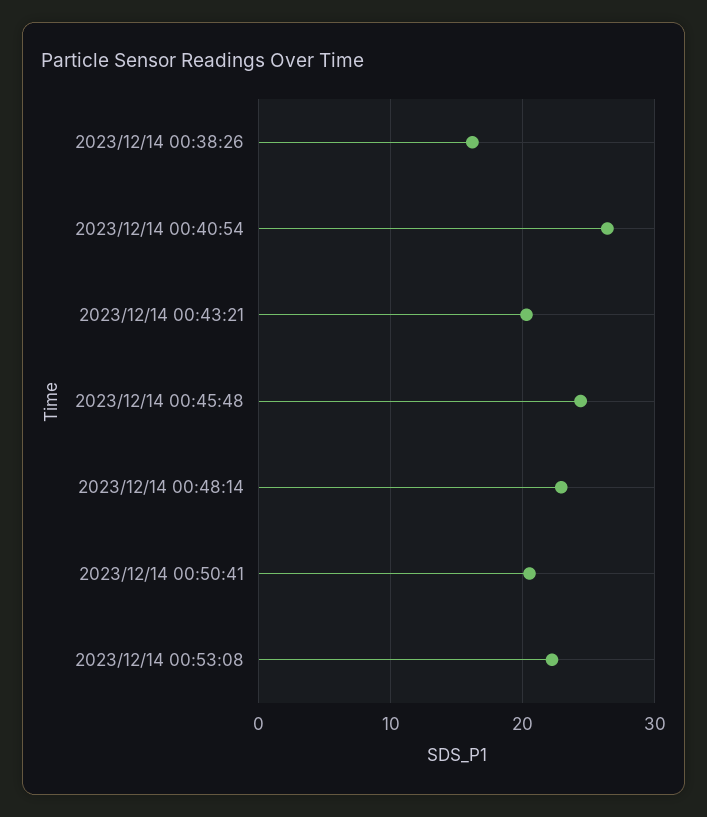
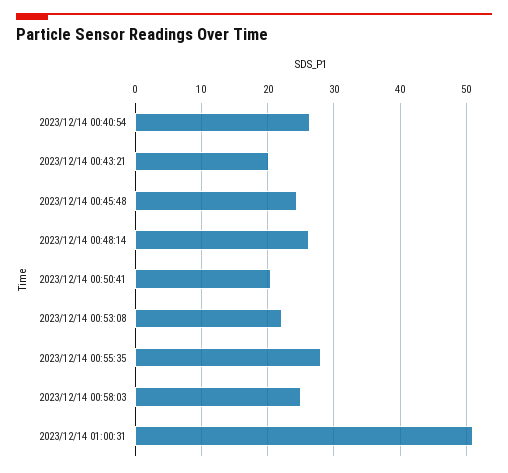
2023/12/14 00:38:26: 16 -> none
2023/12/14 00:48:14: 23 -> 26
2023/12/14 00:55:35: none -> 28
2023/12/14 00:58:03: none -> 25
2023/12/14 01:00:31: none -> 51

